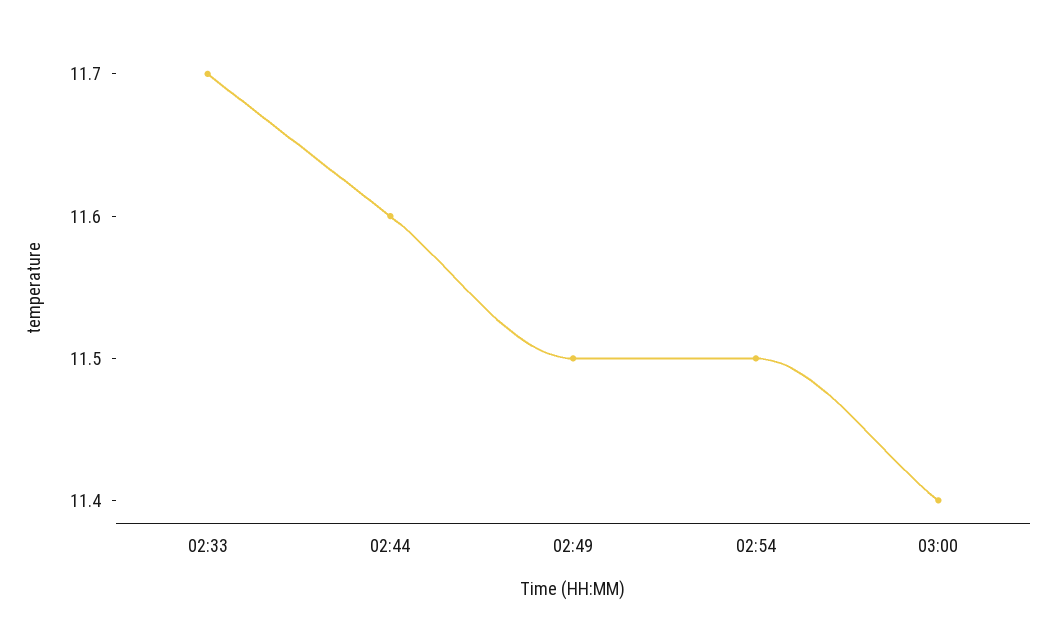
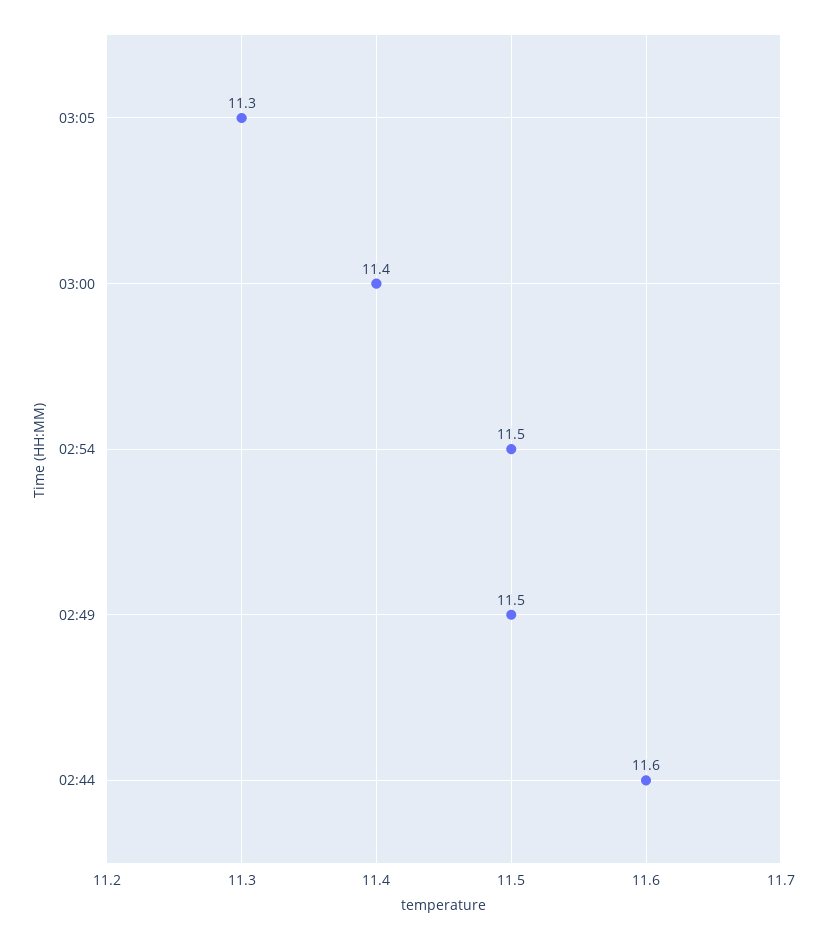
02:33: 11.7 -> none
03:05: none -> 11.3

